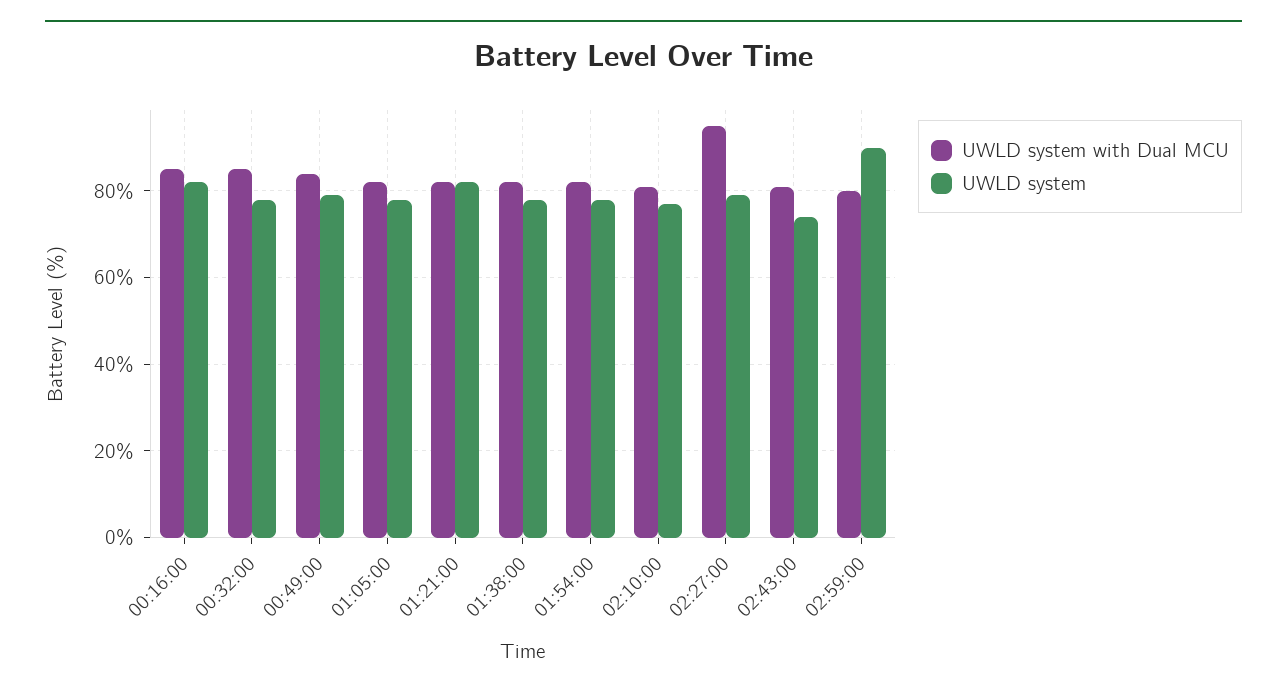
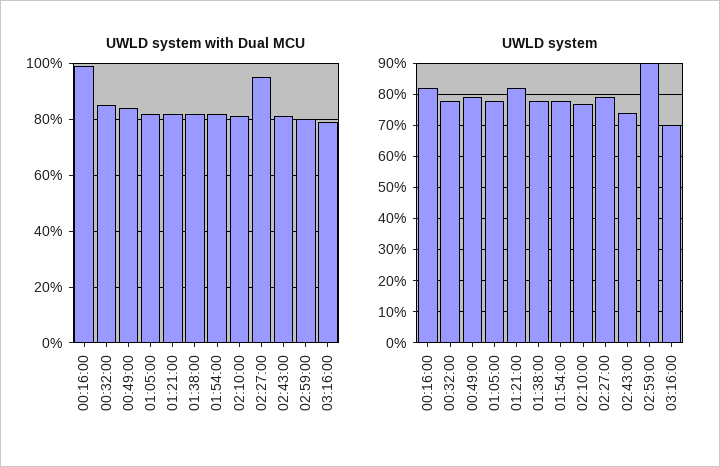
UWLD system with Dual MCU, 00:16:00: 85 -> 100
UWLD system with Dual MCU, 03:16:00: none -> 80
UWLD system, 03:16:00: none -> 70

